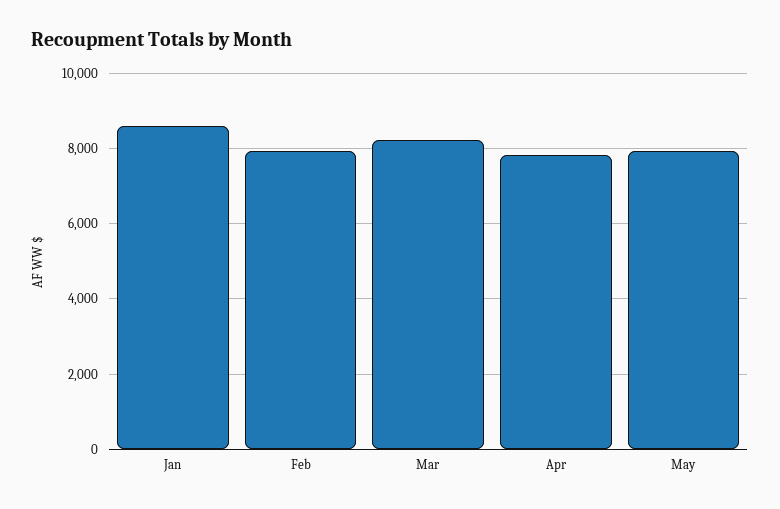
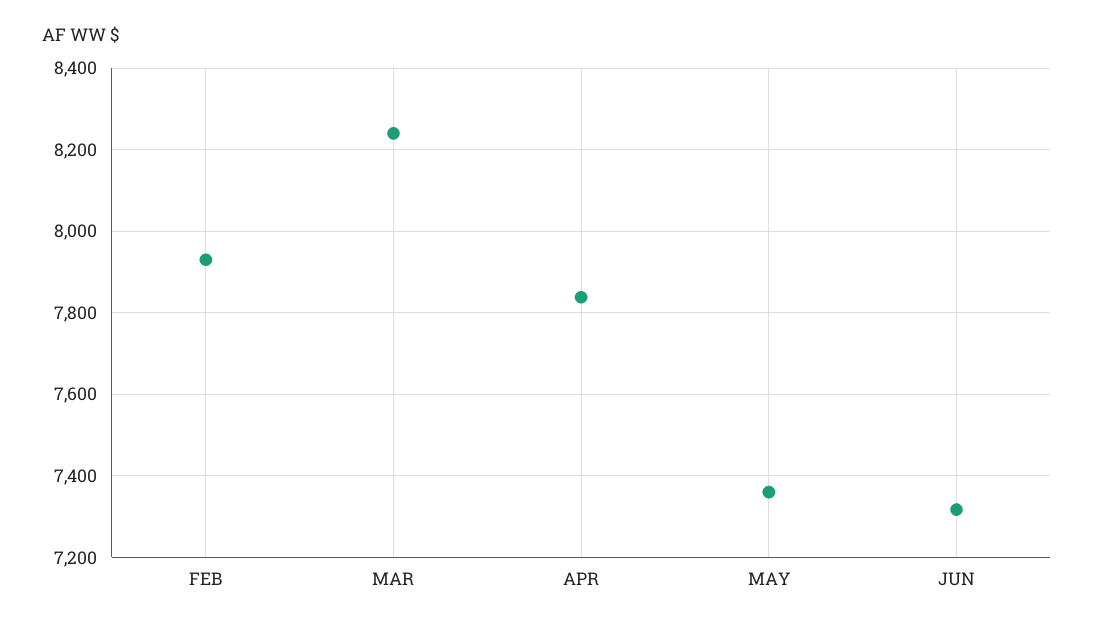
Jan: 8600 -> none
May: 8000 -> 7360
JUN: none -> 7320

